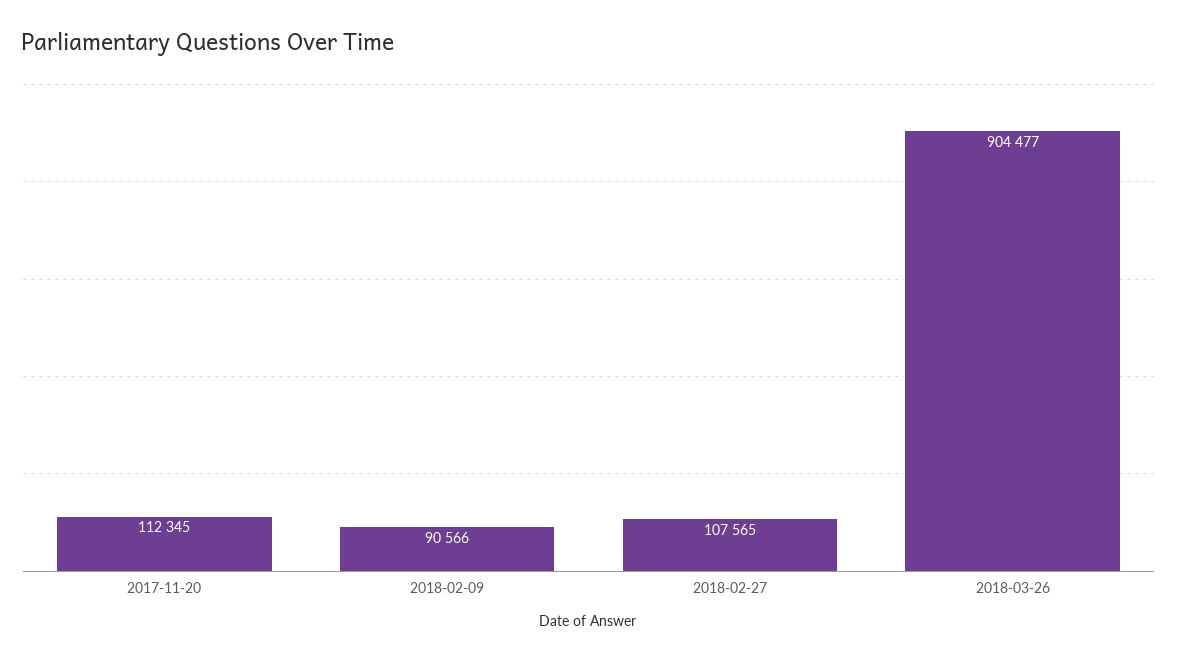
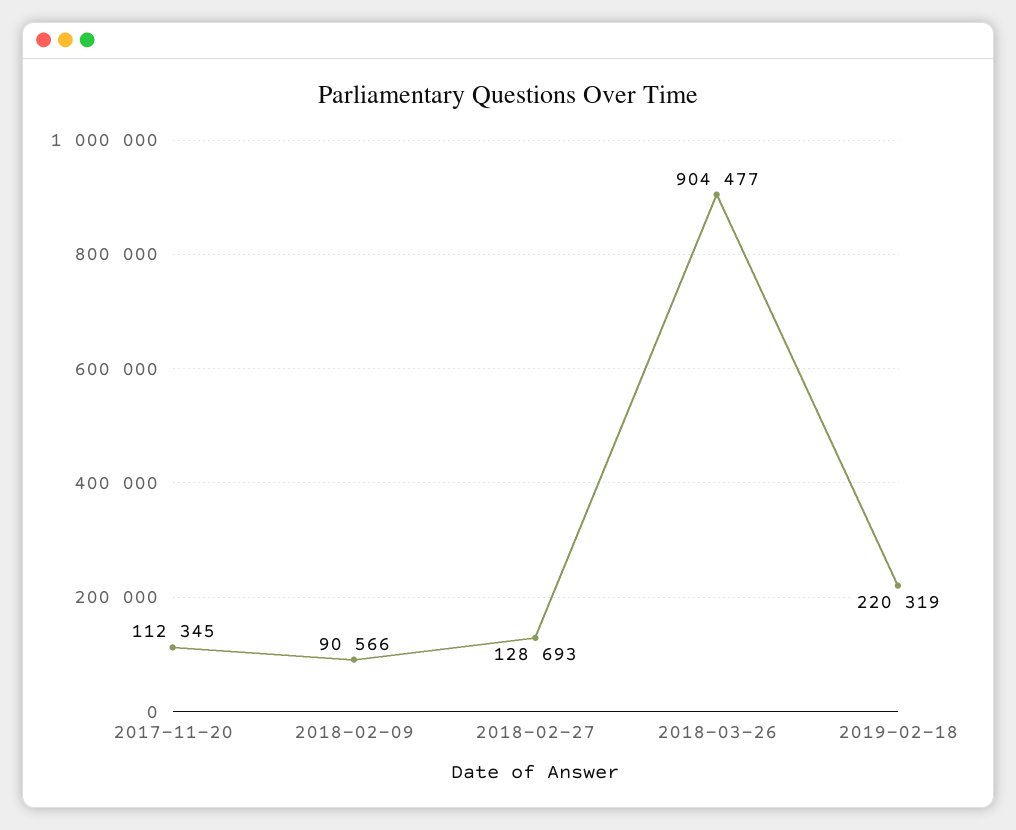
2018-02-27: 107565 -> 128693
2019-02-18: none -> 220319

